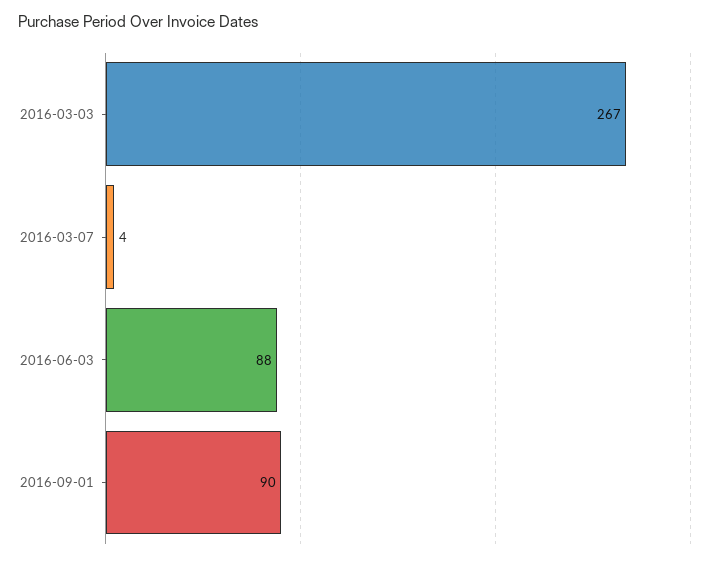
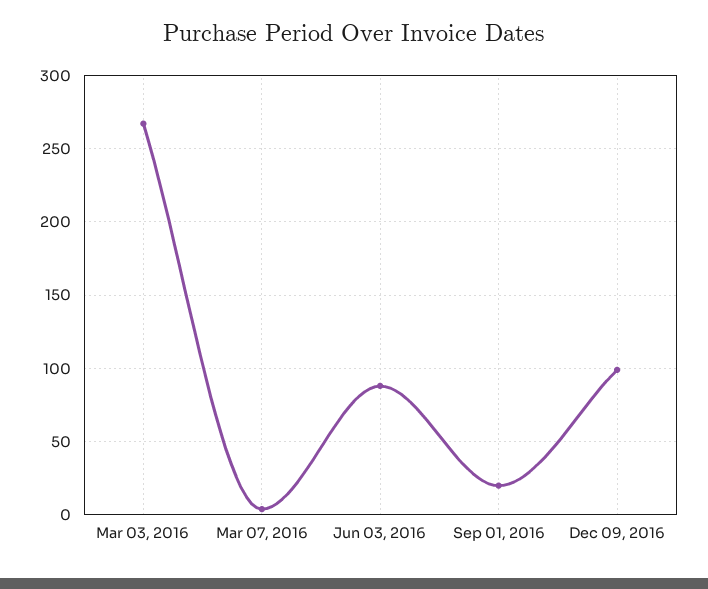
2016-09-01: 90 -> 20
Dec 09, 2016: none -> 100

